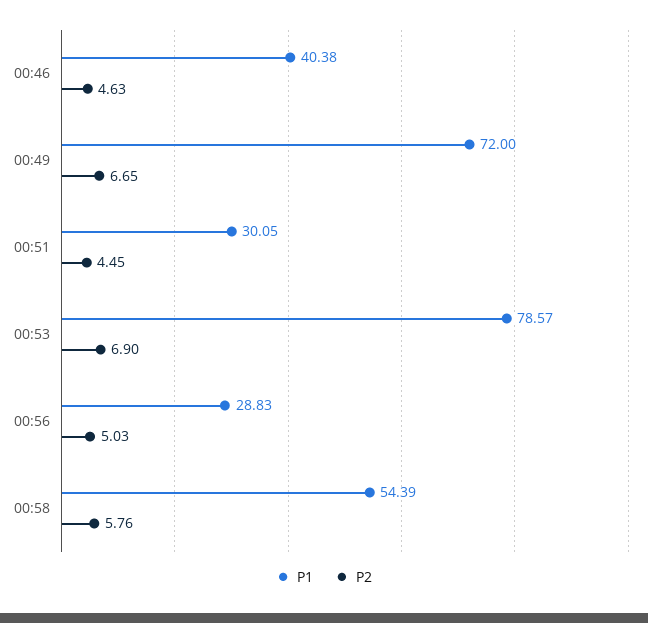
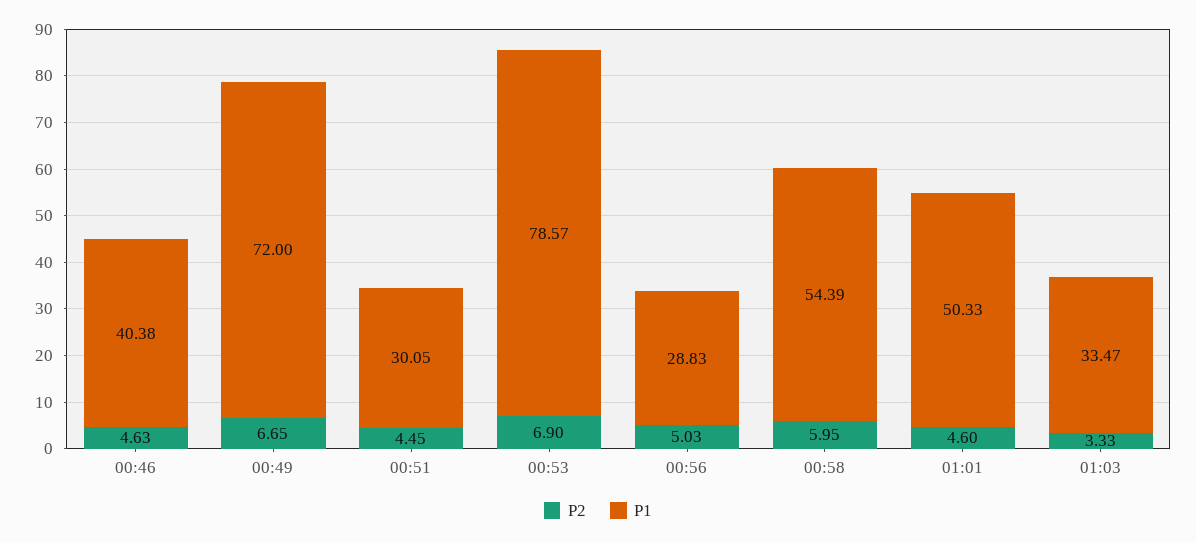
P2, 00:58: 5.76 -> 5.95
P2, 01:01: none -> 4.6
P1, 01:01: none -> 50.33
P2, 01:03: none -> 3.33
P1, 01:03: none -> 33.47

